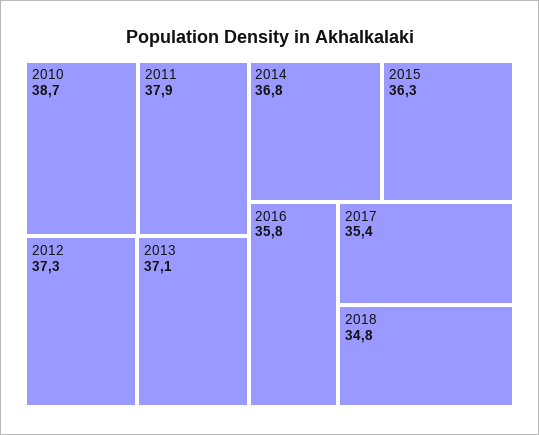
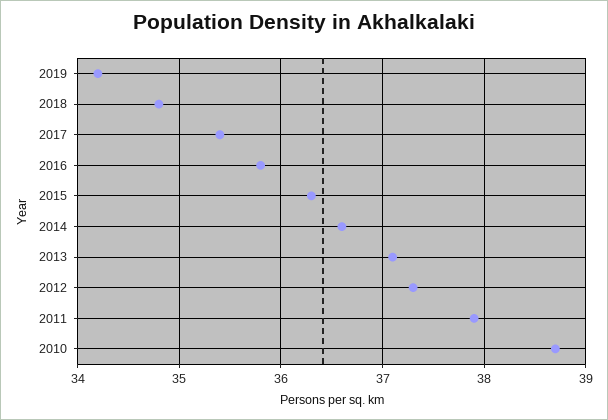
2014: 36.8 -> 36.6
2019: none -> 34.2

